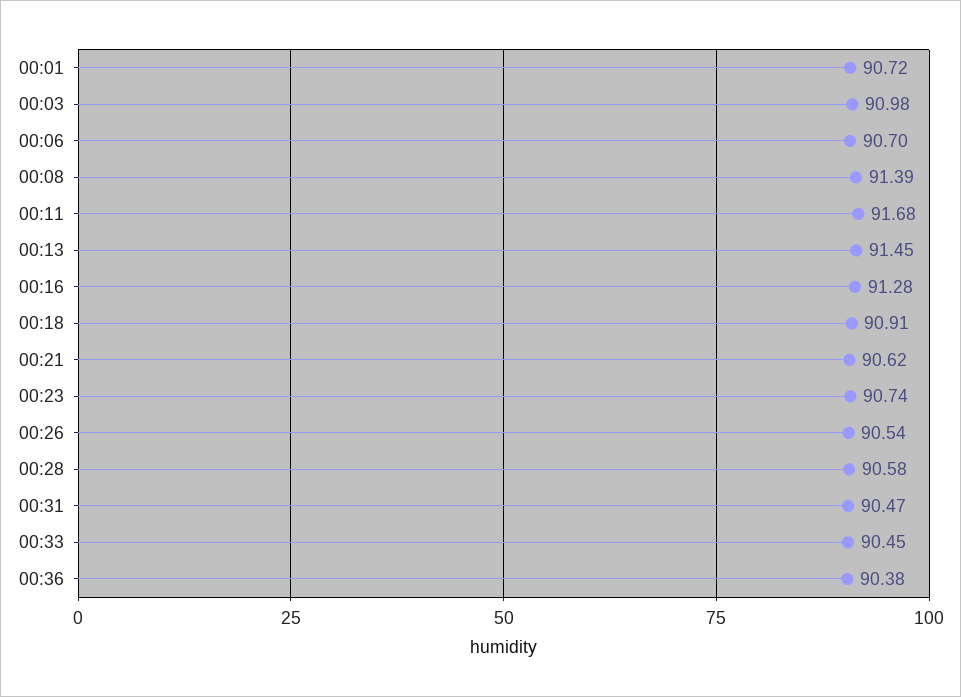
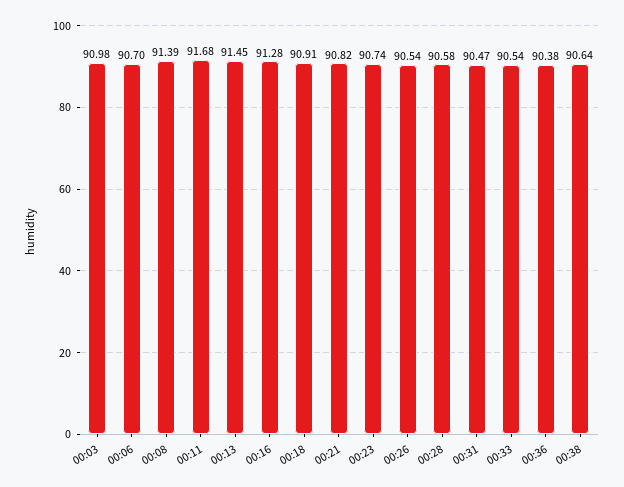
00:01: 90.72 -> none
00:21: 90.62 -> 90.82
00:33: 90.45 -> 90.54
00:38: none -> 90.64

